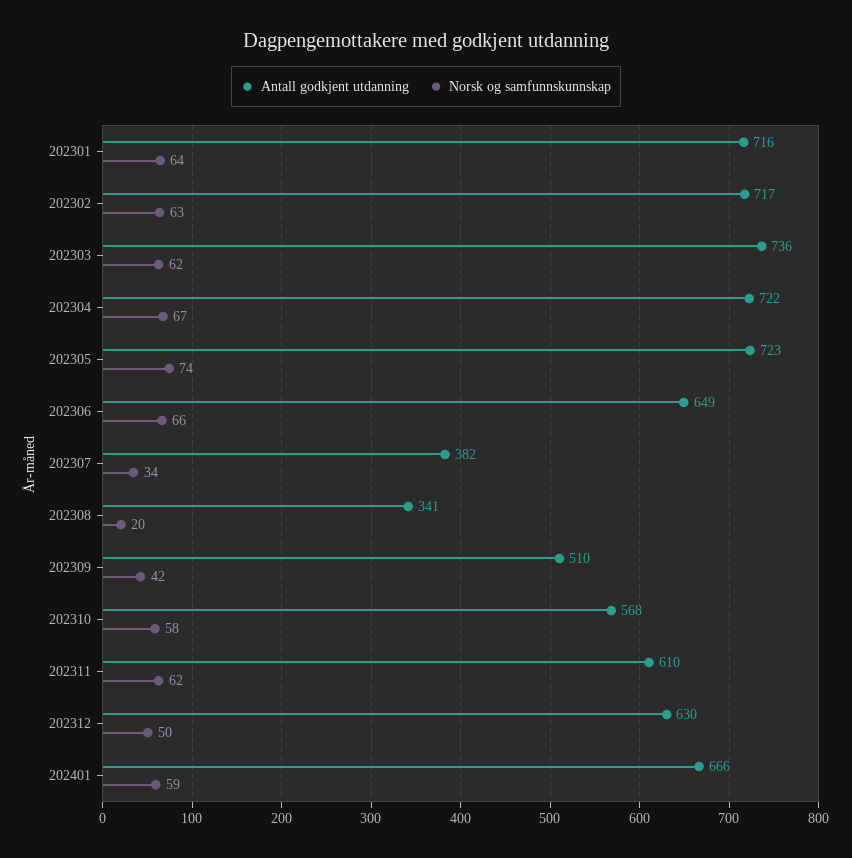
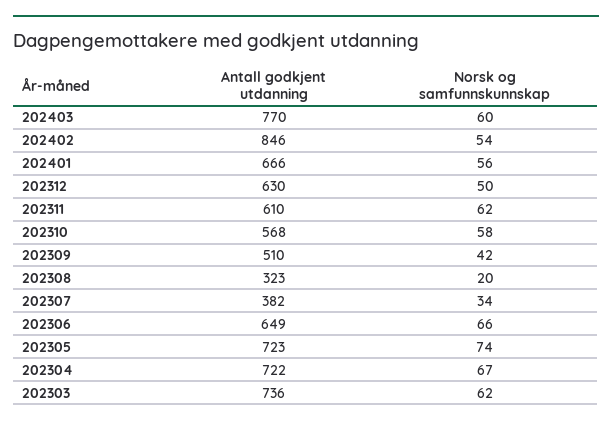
Antall godkjent utdanning, 202301: 716 -> none
Norsk og samfunnskunnskap, 202301: 64 -> none
Antall godkjent utdanning, 202302: 717 -> none
Norsk og samfunnskunnskap, 202302: 63 -> none
Antall godkjent utdanning, 202308: 341 -> 323
Norsk og samfunnskunnskap, 202401: 59 -> 56
Antall godkjent utdanning, 202403: none -> 770
Norsk og samfunnskunnskap, 202403: none -> 60
Antall godkjent utdanning, 202402: none -> 846
Norsk og samfunnskunnskap, 202402: none -> 54

